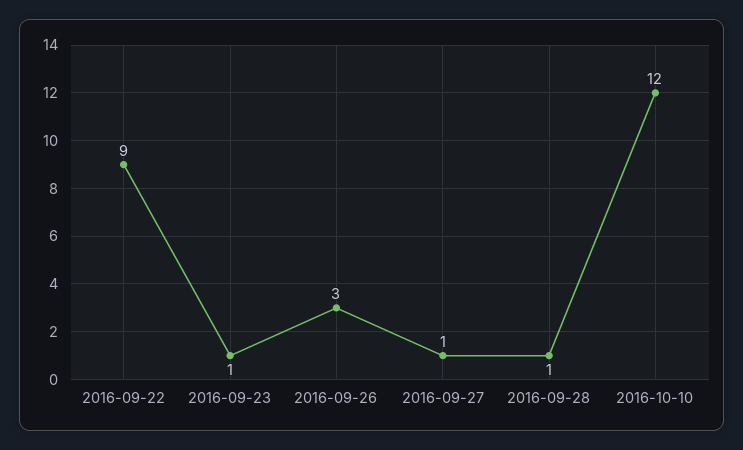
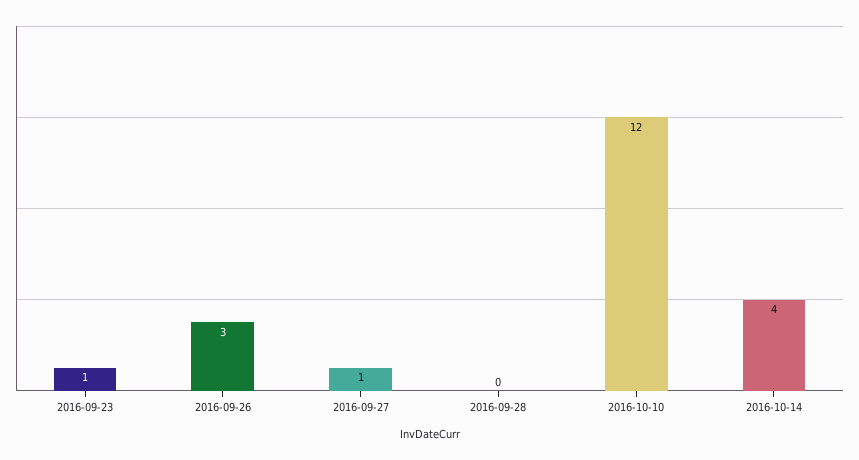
2016-09-22: 9 -> none
2016-09-28: 1 -> 0
2016-10-14: none -> 4

